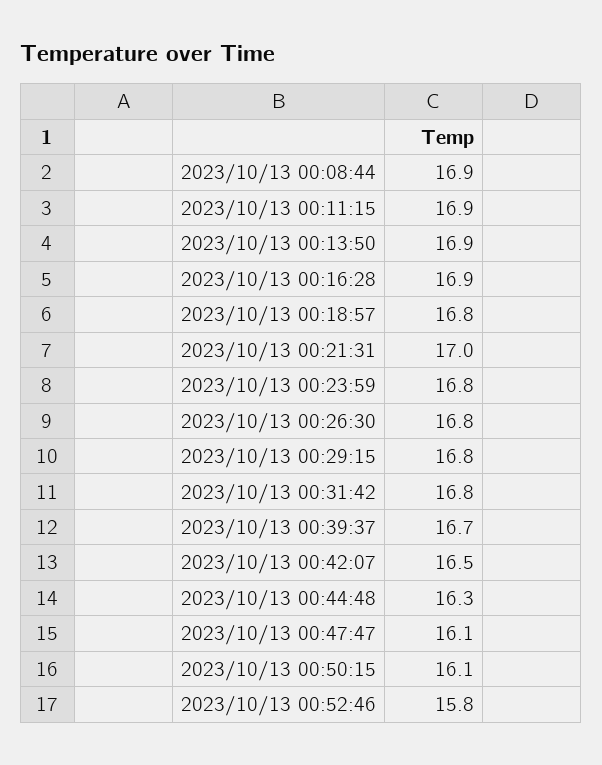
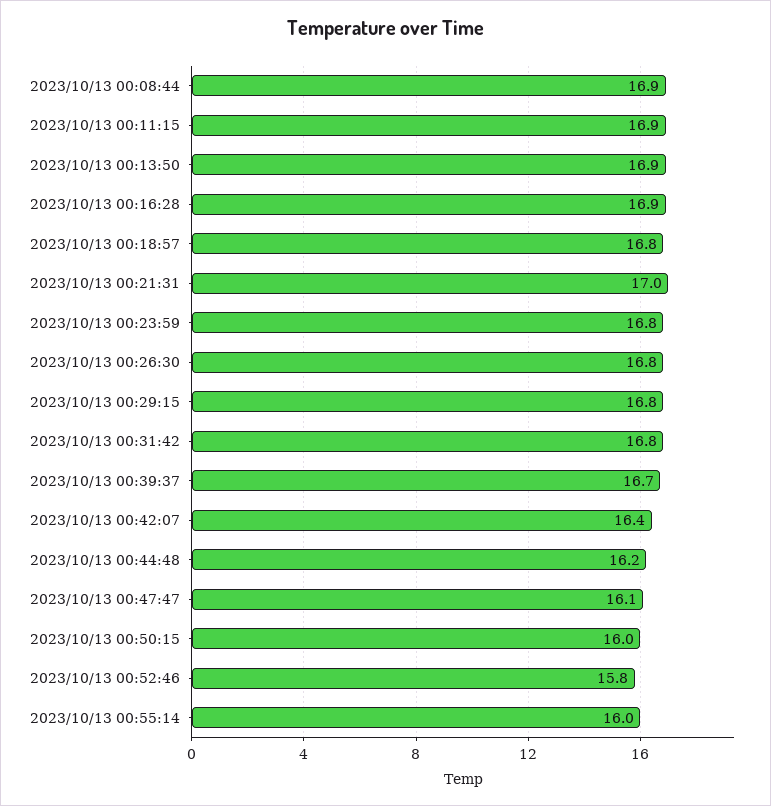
2023/10/13 00:42:07: 16.5 -> 16.4
2023/10/13 00:44:48: 16.3 -> 16.2
2023/10/13 00:50:15: 16.1 -> 16
2023/10/13 00:55:14: none -> 16

